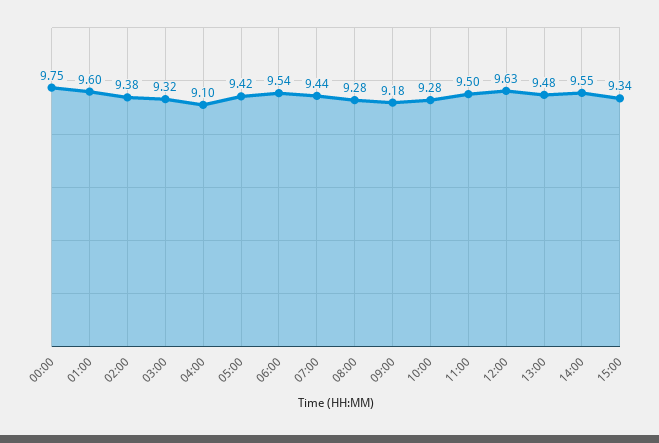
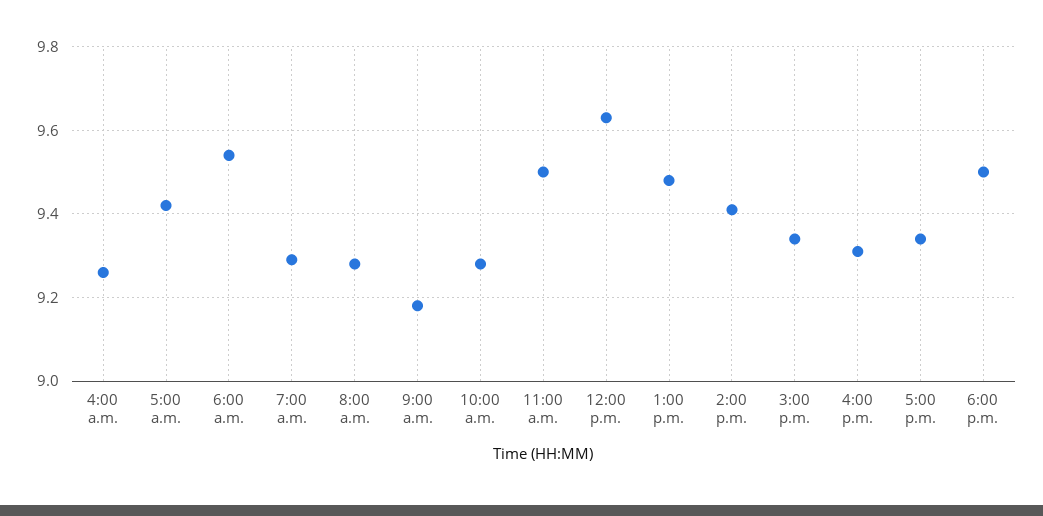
00:00: 9.75 -> none
01:00: 9.6 -> none
02:00: 9.38 -> none
03:00: 9.32 -> none
04:00: 9.1 -> 9.25
07:00: 9.44 -> 9.3
14:00: 9.55 -> 9.4
4:00 p.m.: none -> 9.3
5:00 p.m.: none -> 9.35
6:00 p.m.: none -> 9.5

